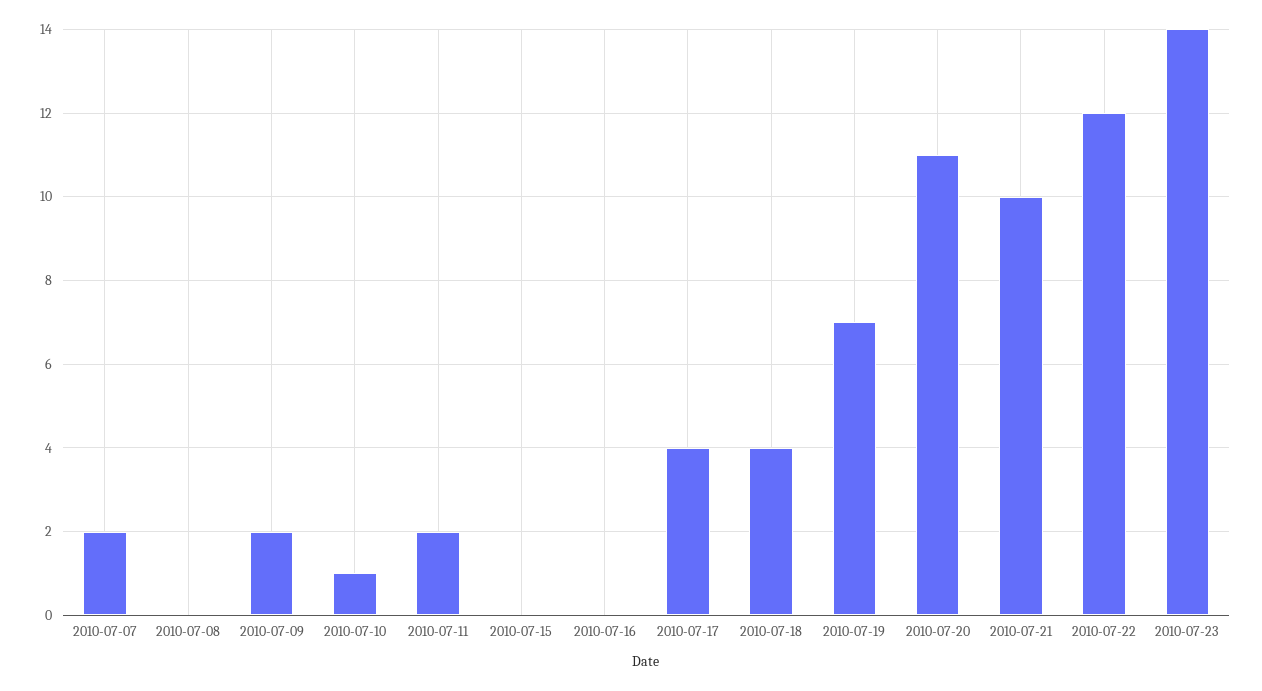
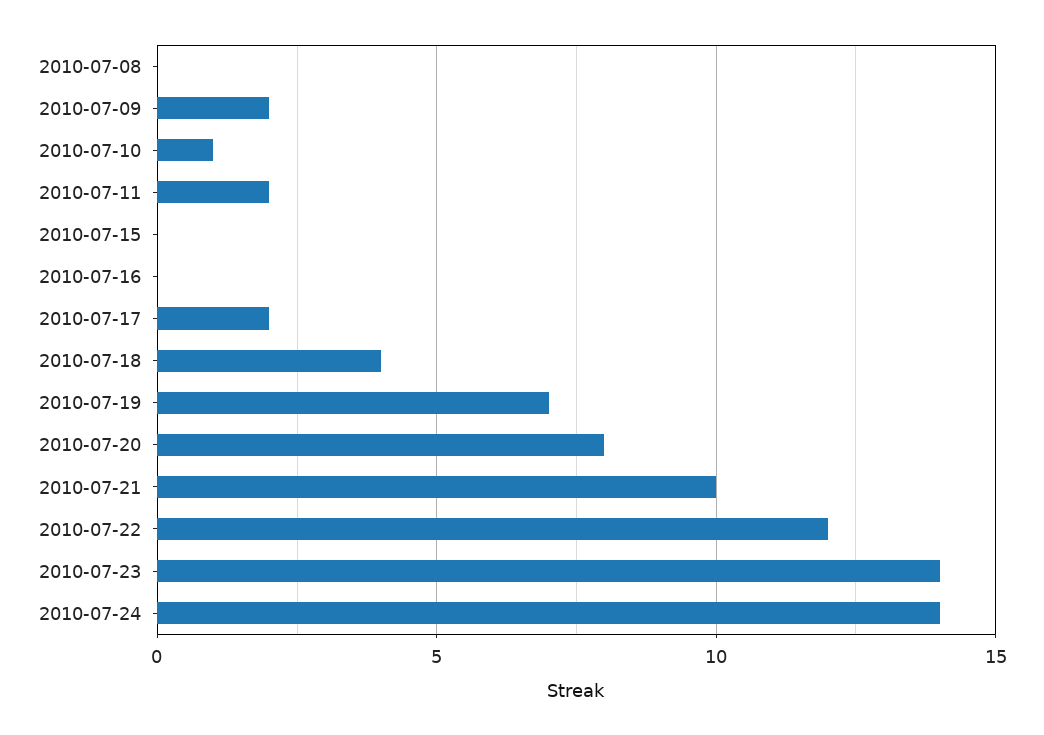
2010-07-07: 2 -> none
2010-07-17: 4 -> 2
2010-07-20: 11 -> 8
2010-07-24: none -> 14

